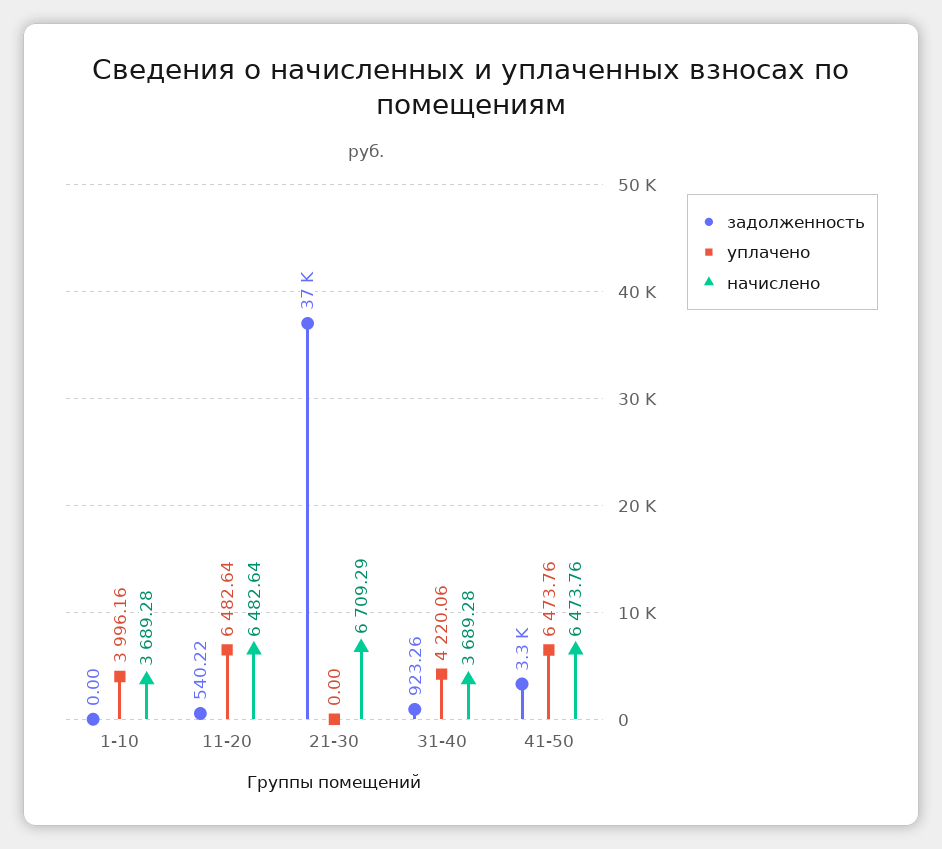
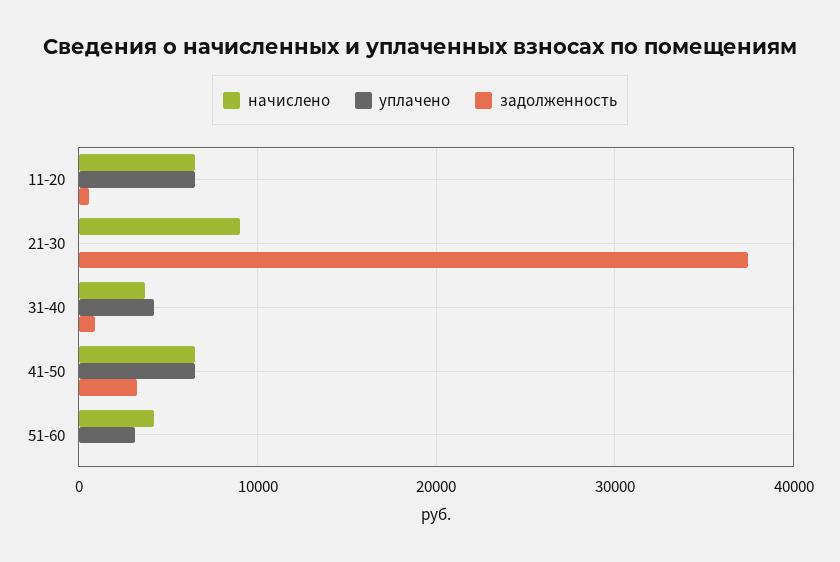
задолженность, 1-10: 0 -> none
уплачено, 1-10: 3996.16 -> none
начислено, 1-10: 3689.28 -> none
начислено, 21-30: 6709.29 -> 9000
начислено, 51-60: none -> 4000
уплачено, 51-60: none -> 3000
задолженность, 51-60: none -> 0

